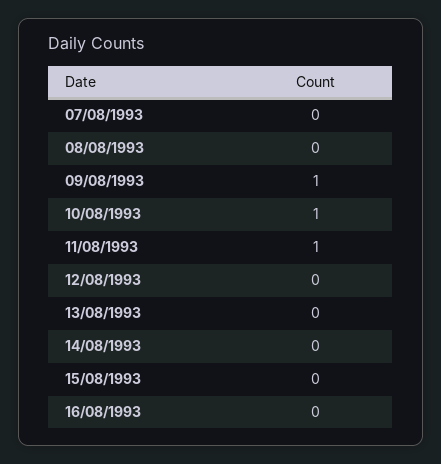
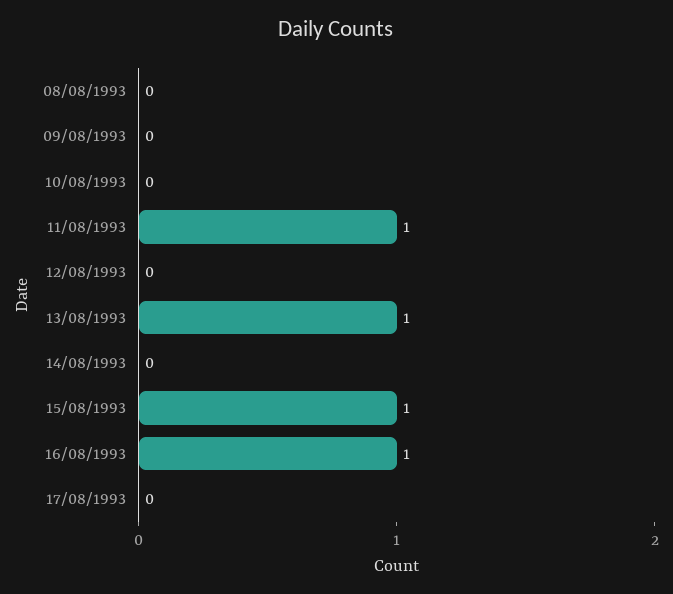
07/08/1993: 0 -> none
09/08/1993: 1 -> 0
10/08/1993: 1 -> 0
13/08/1993: 0 -> 1
15/08/1993: 0 -> 1
16/08/1993: 0 -> 1
17/08/1993: none -> 0

